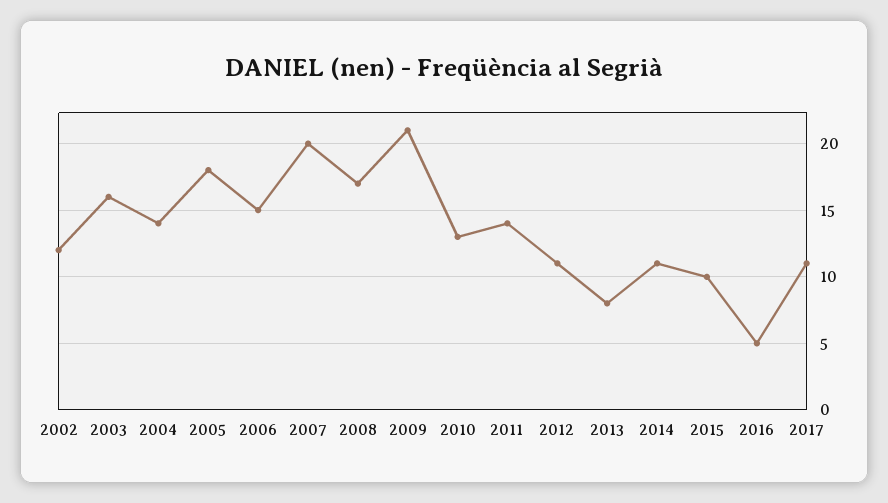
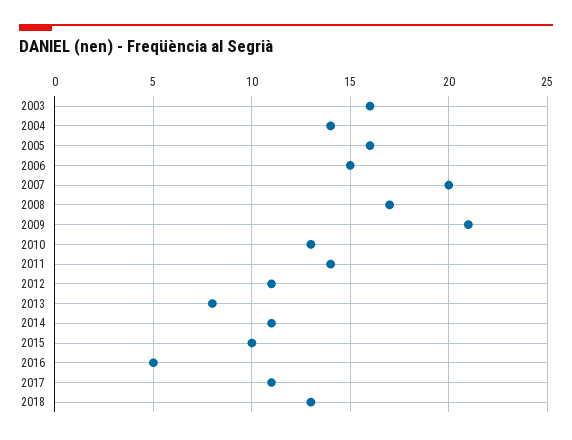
2002: 12 -> none
2005: 18 -> 16
2018: none -> 13

